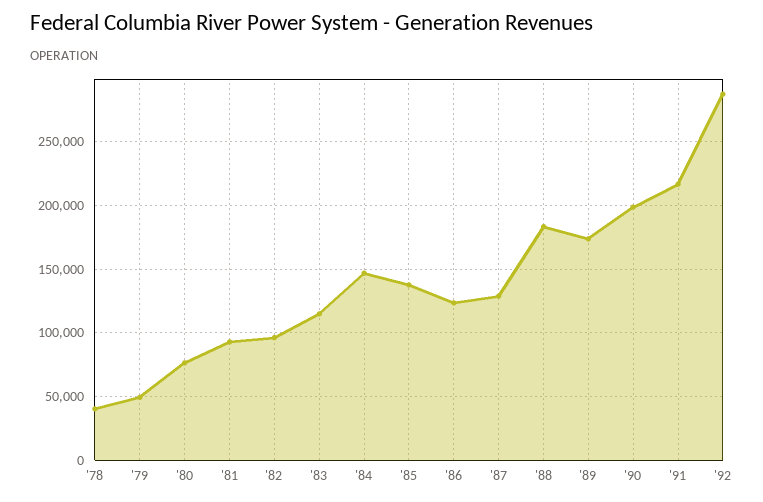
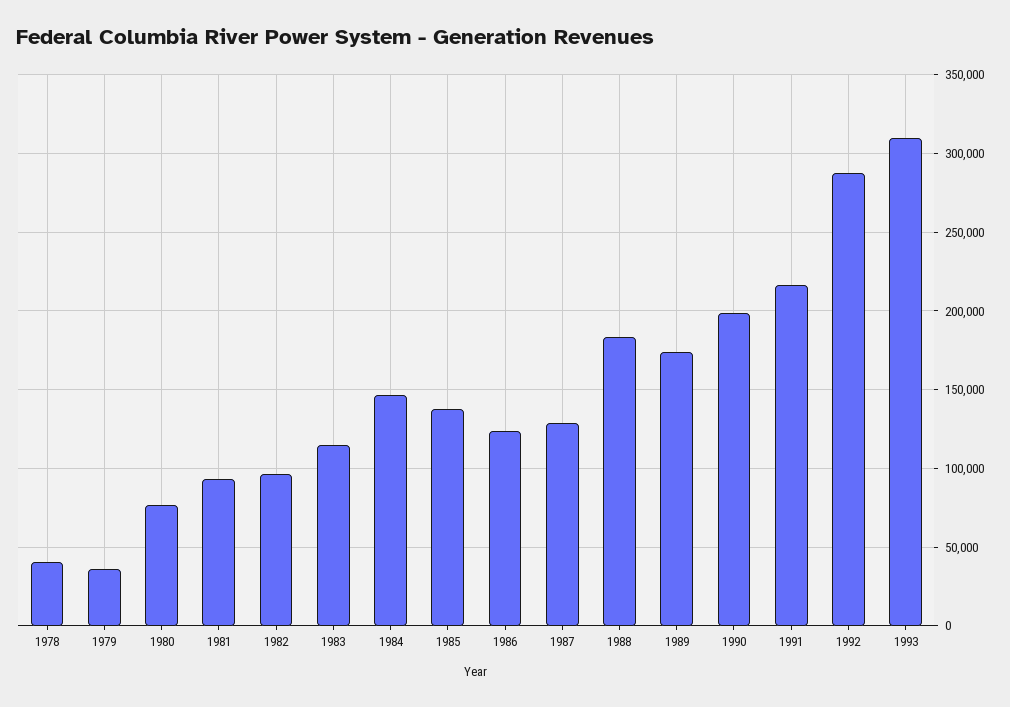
'79: 50000 -> 35000
1993: none -> 310000

